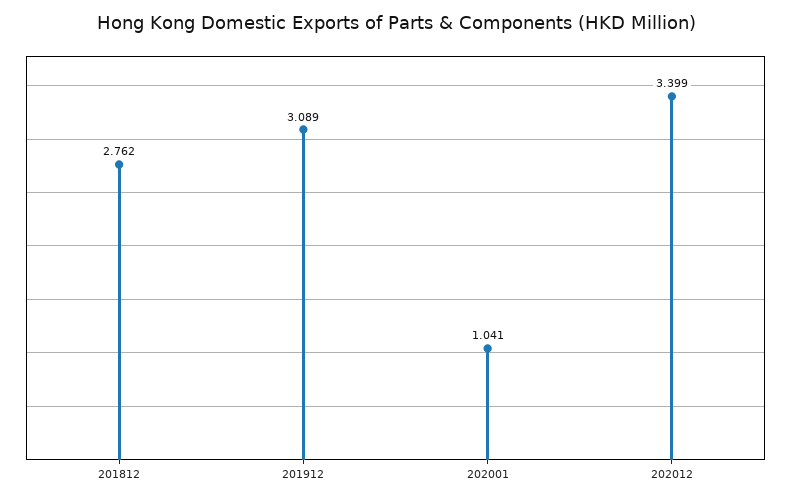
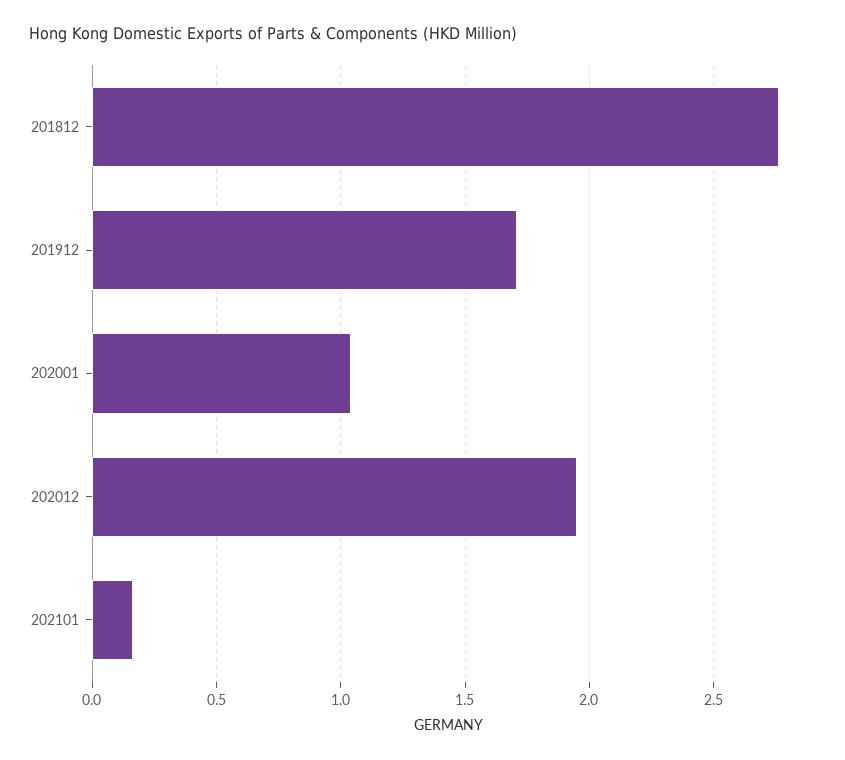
201912: 3.089 -> 1.7
202012: 3.399 -> 1.95
202101: none -> 0.15

